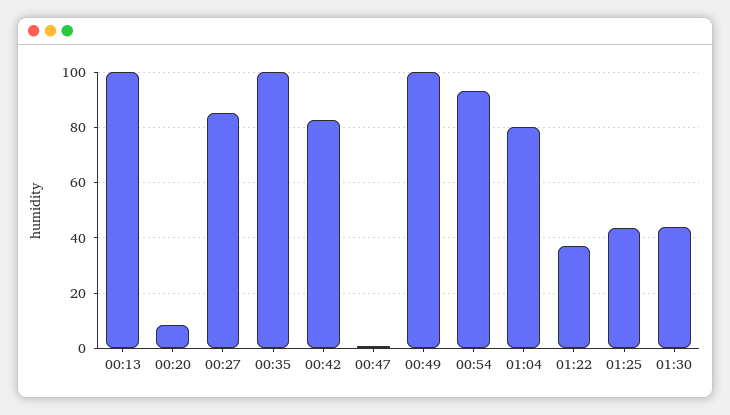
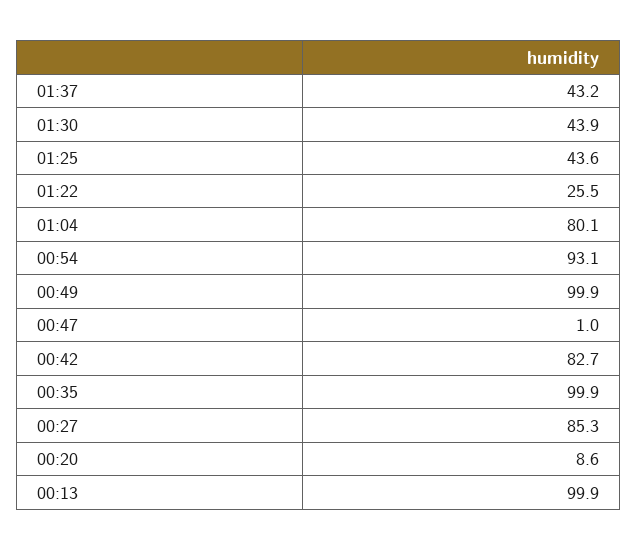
01:22: 37.5 -> 25.5
01:37: none -> 43.2

